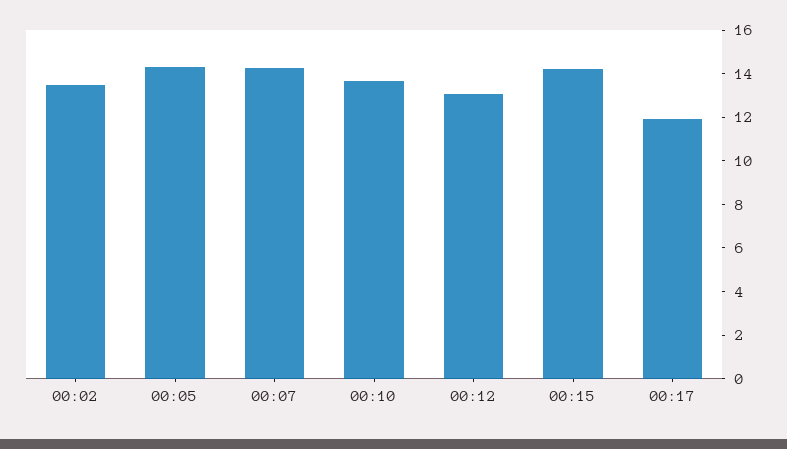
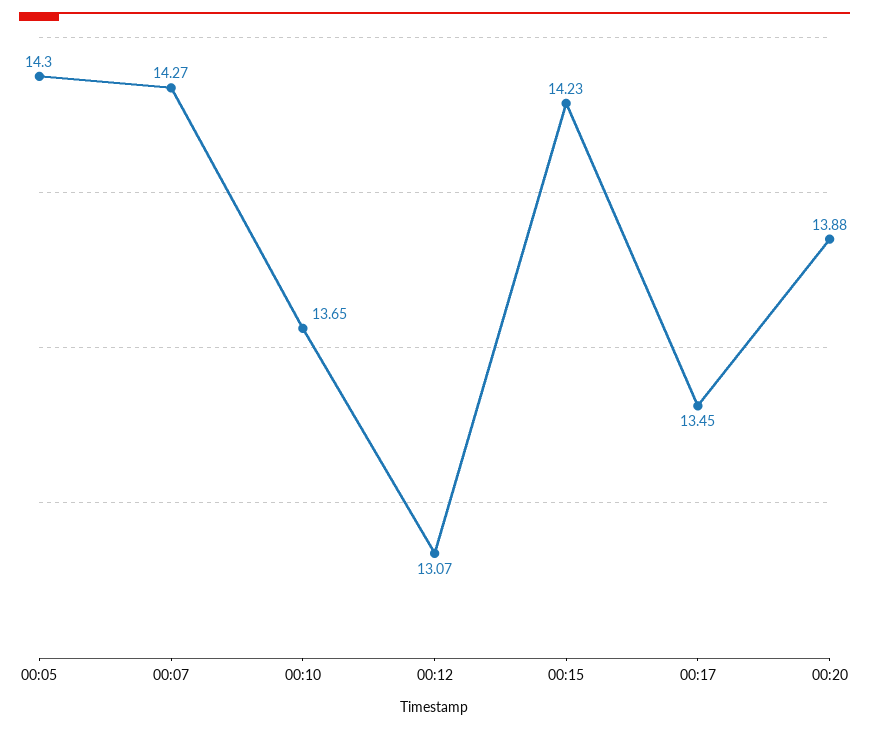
00:02: 13.5 -> none
00:17: 12 -> 13.45
00:20: none -> 13.88

